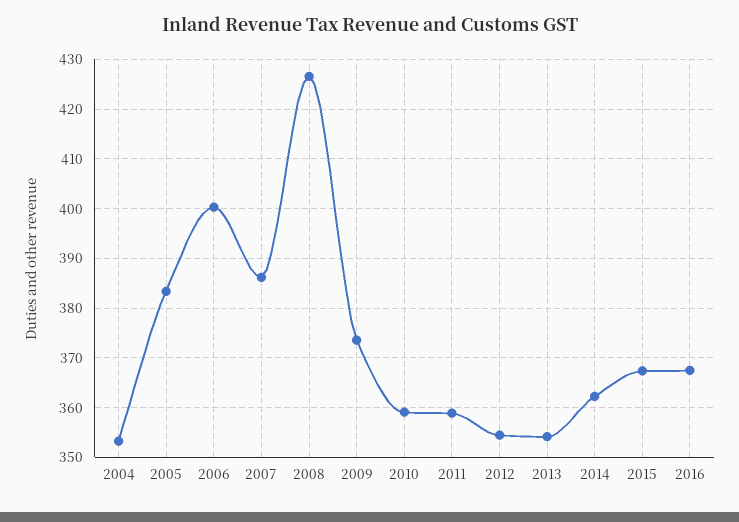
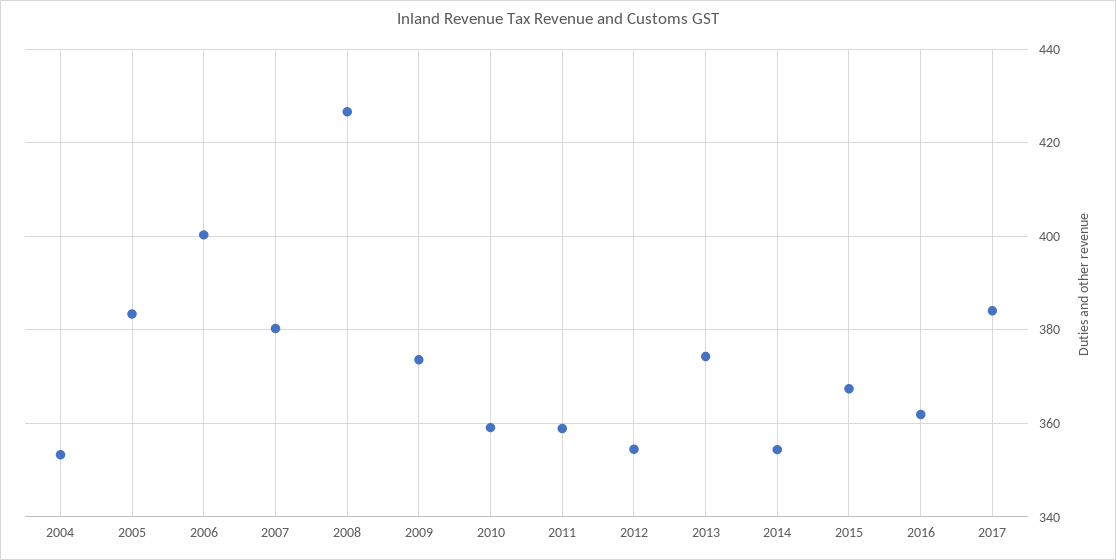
2007: 386 -> 380
2013: 354 -> 374
2014: 362 -> 354
2016: 368 -> 362
2017: none -> 384

